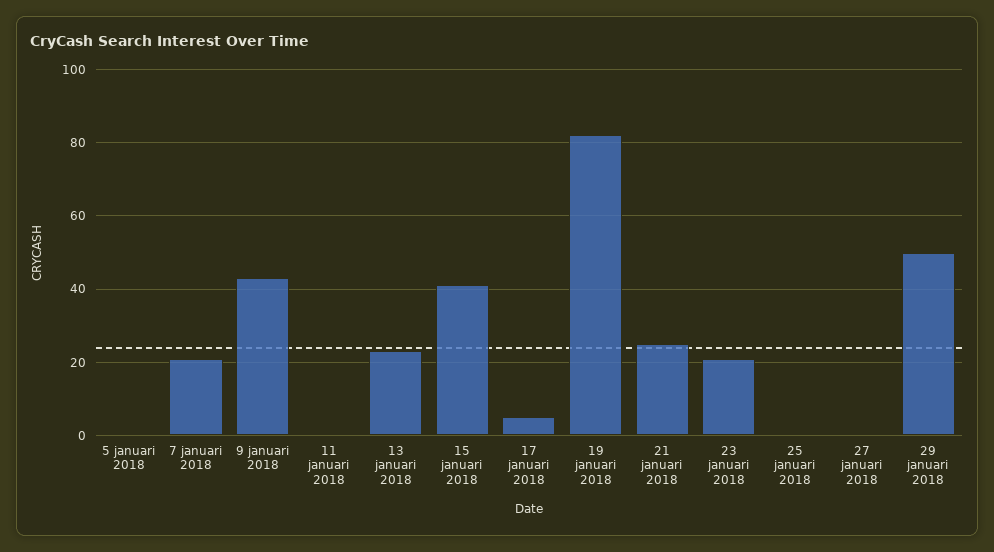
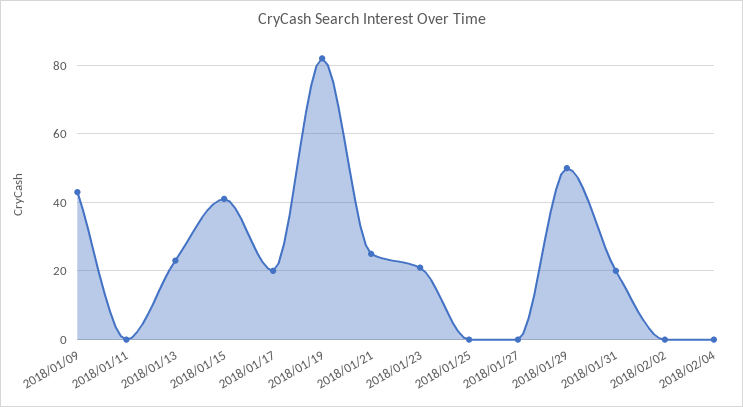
5 januari 2018: 0 -> none
7 januari 2018: 20 -> none
17 januari 2018: 5 -> 20
2018/01/31: none -> 20
2018/02/02: none -> 0
2018/02/04: none -> 0

